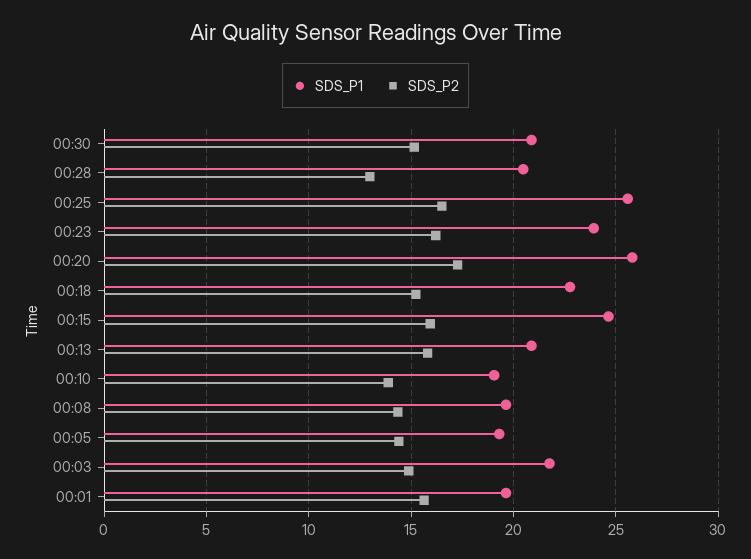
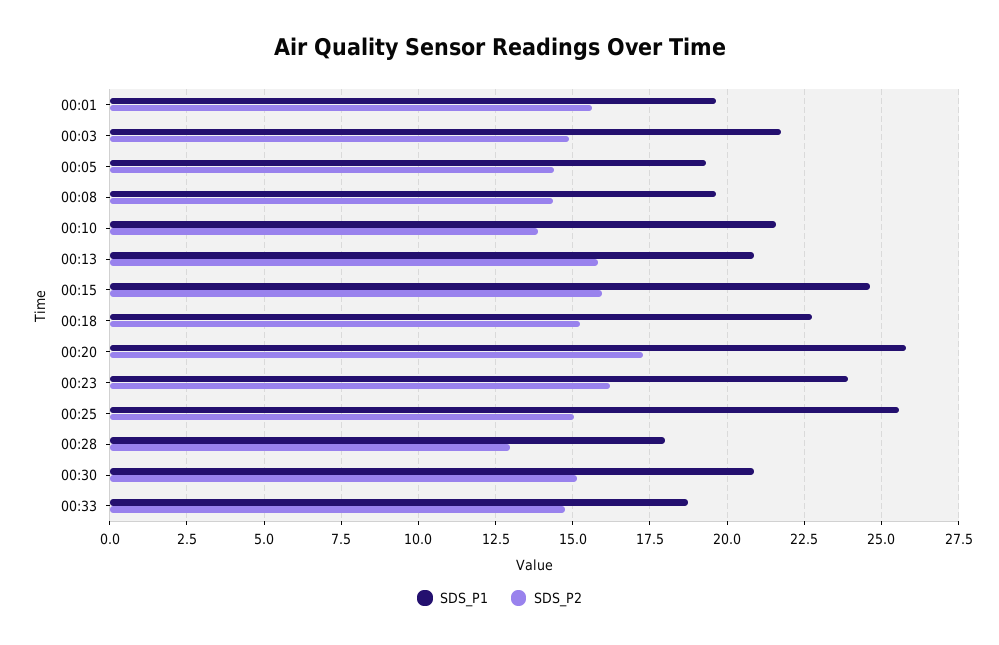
SDS_P1, 00:28: 20.5 -> 18
SDS_P2, 00:25: 16.5 -> 15
SDS_P1, 00:10: 19 -> 21.5
SDS_P1, 00:33: none -> 18.75
SDS_P2, 00:33: none -> 14.75

